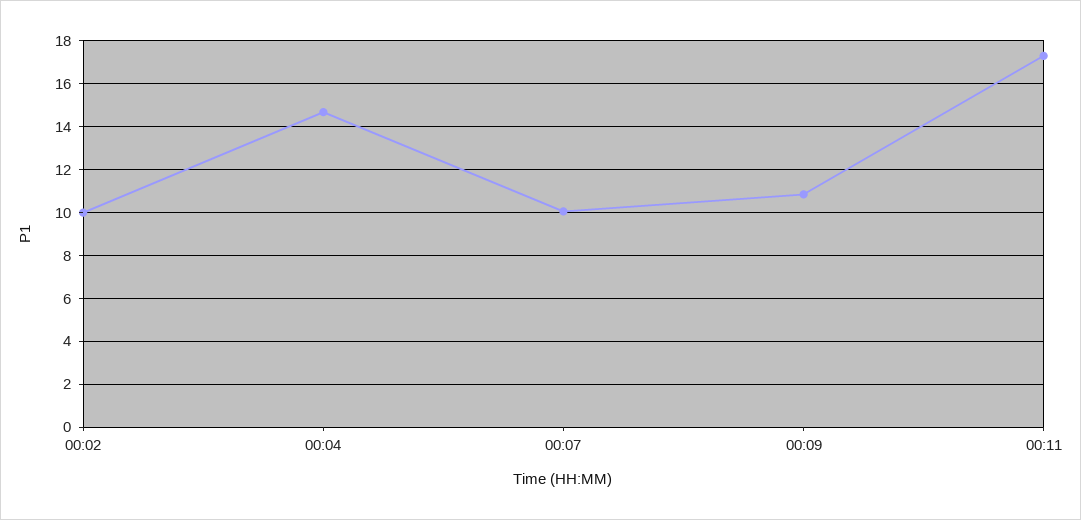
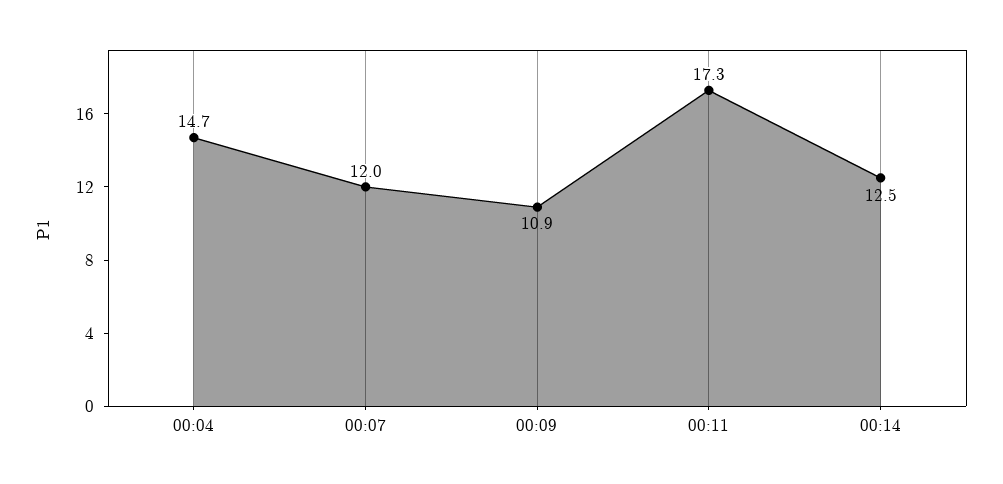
00:02: 10 -> none
00:07: 10 -> 12
00:14: none -> 12.5

